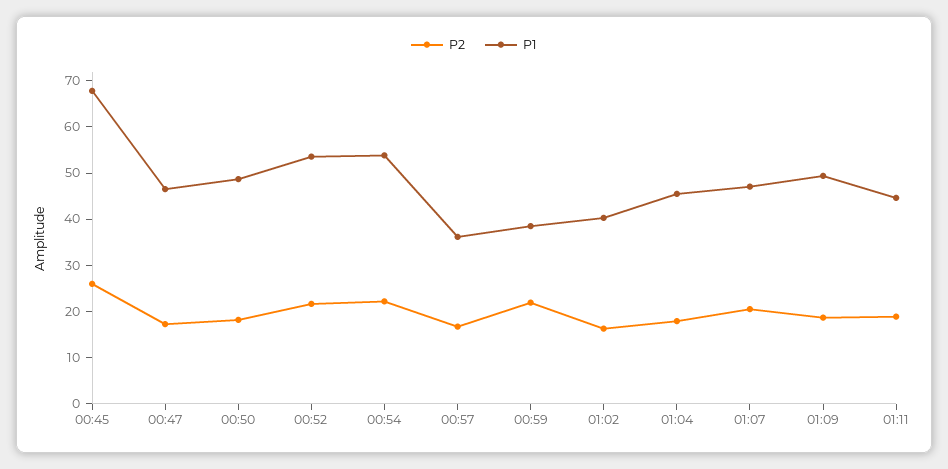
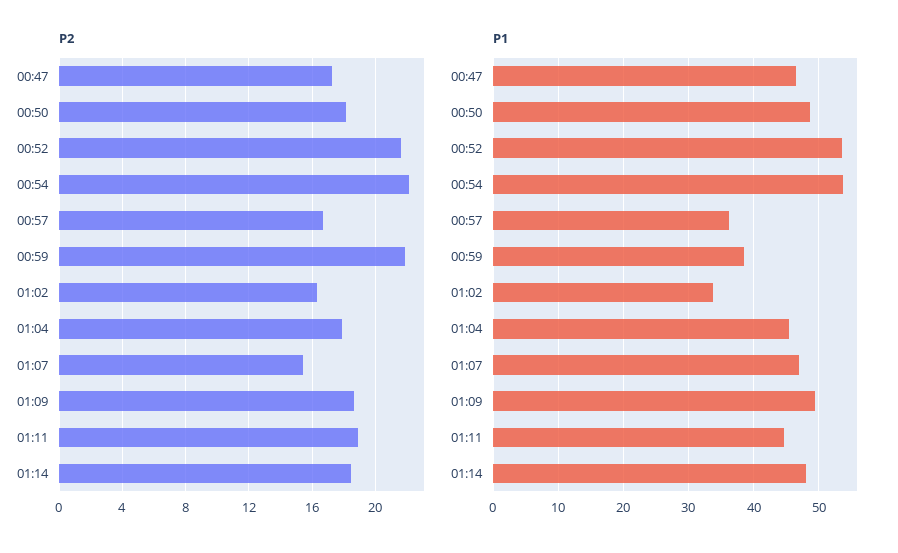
P2, 00:45: 26 -> none
P1, 00:45: 68 -> none
P1, 01:02: 40 -> 34
P2, 01:07: 20 -> 15.5
P2, 01:14: none -> 18.5
P1, 01:14: none -> 48

